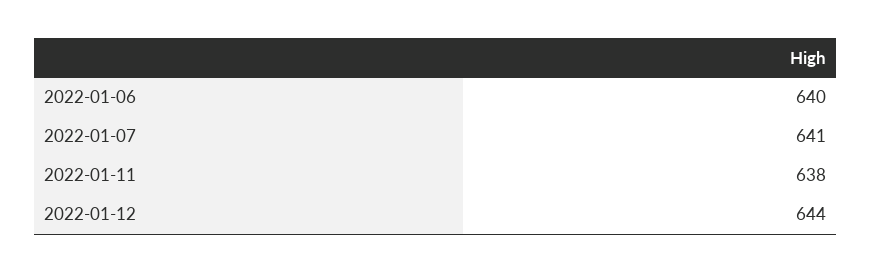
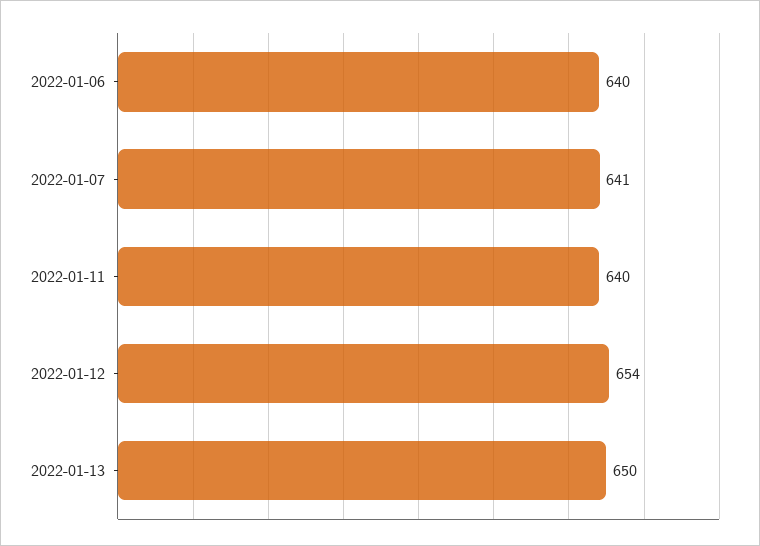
2022-01-11: 638 -> 640
2022-01-12: 644 -> 654
2022-01-13: none -> 650

